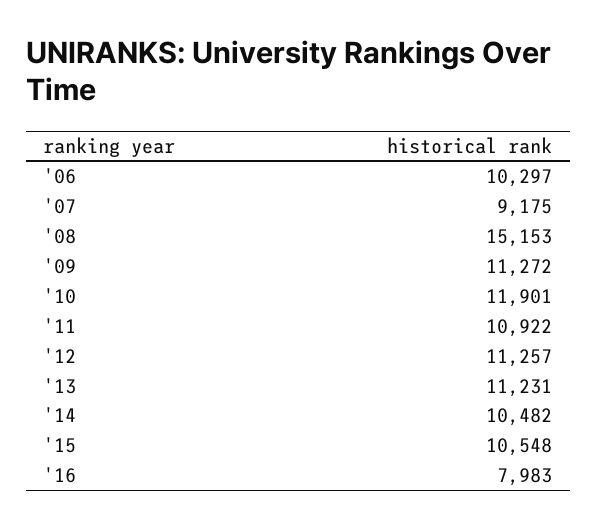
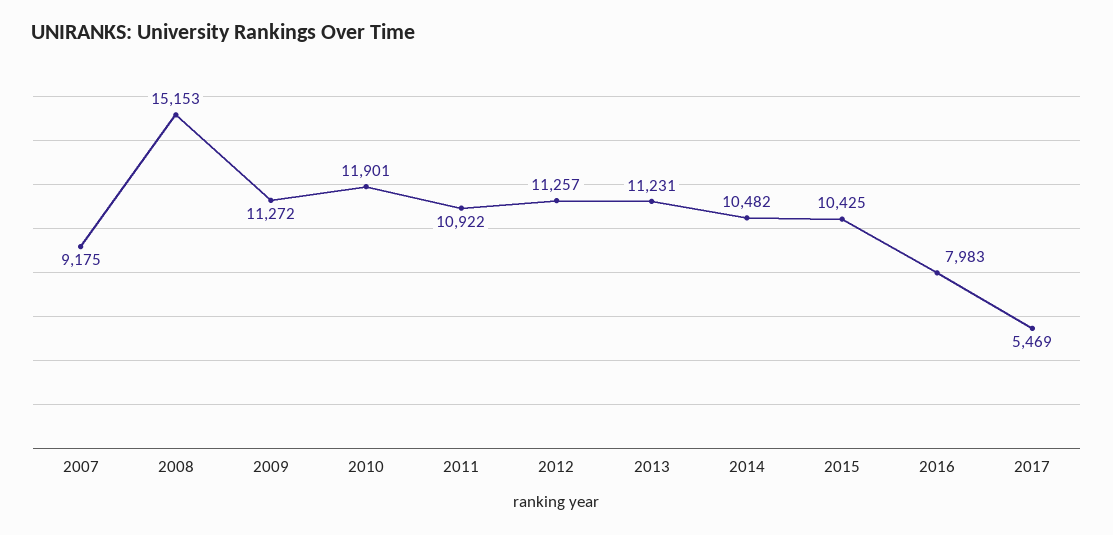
'06: 10297 -> none
'15: 10548 -> 10425
2017: none -> 5469

